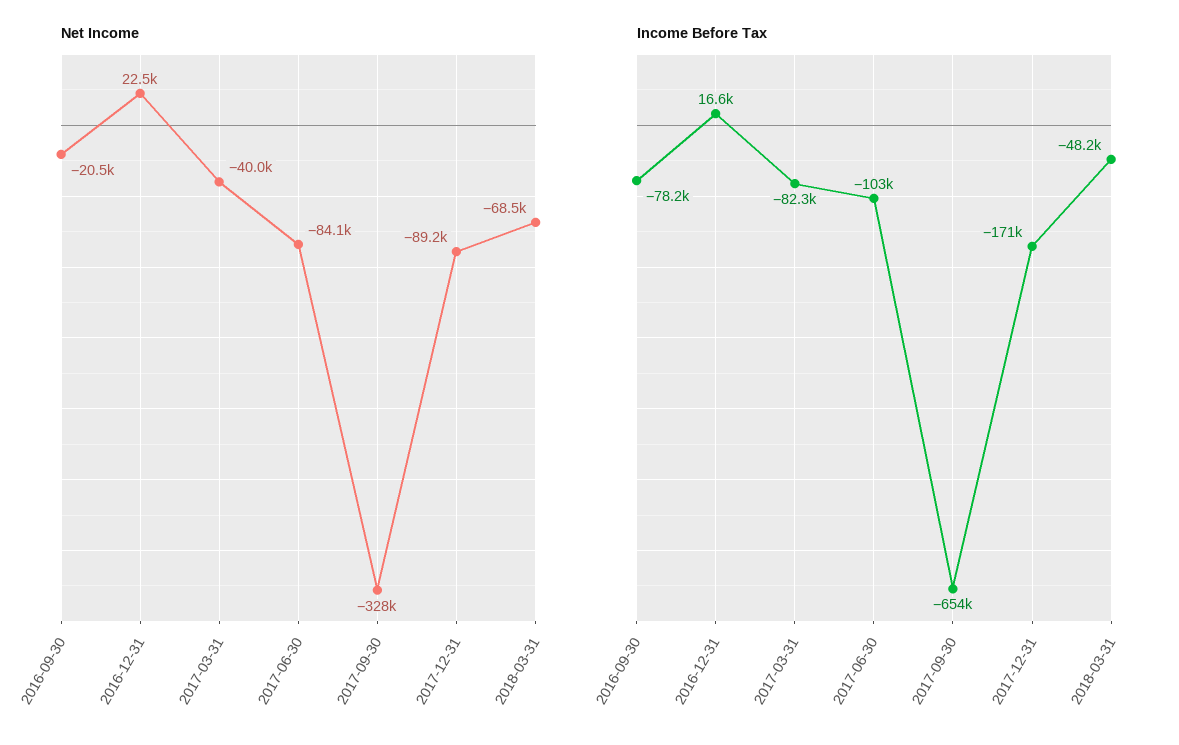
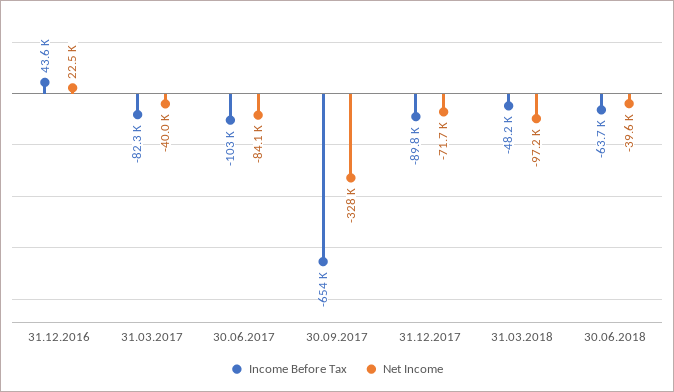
Net Income, 2016-09-30: -20500 -> none
Net Income, 2017-12-31: -89200 -> -71700
Net Income, 2018-03-31: -68500 -> -97200
Income Before Tax, 2016-09-30: -78200 -> none
Income Before Tax, 2016-12-31: 16600 -> 43600
Income Before Tax, 2017-12-31: -171000 -> -89800
Income Before Tax, 30.06.2018: none -> -63700
Net Income, 30.06.2018: none -> -39600

